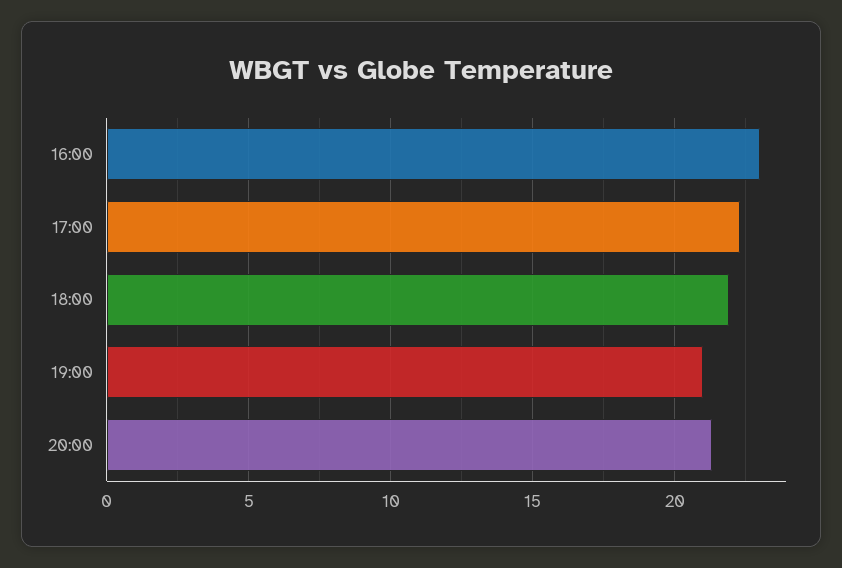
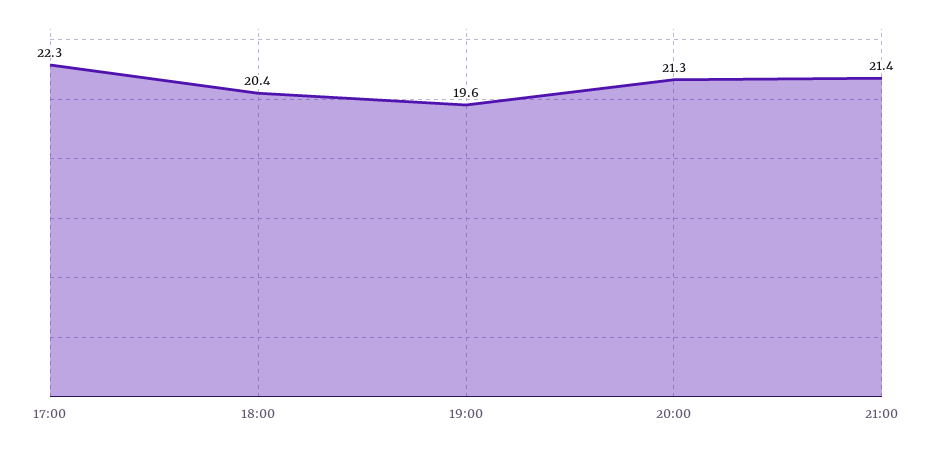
16:00: 23 -> none
18:00: 22 -> 20.4
19:00: 21 -> 19.6
21:00: none -> 21.4

